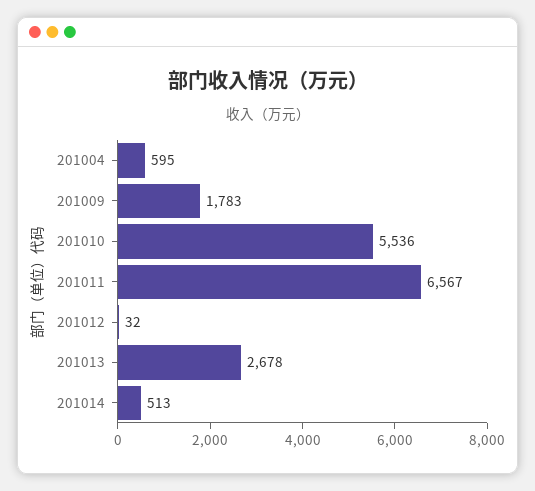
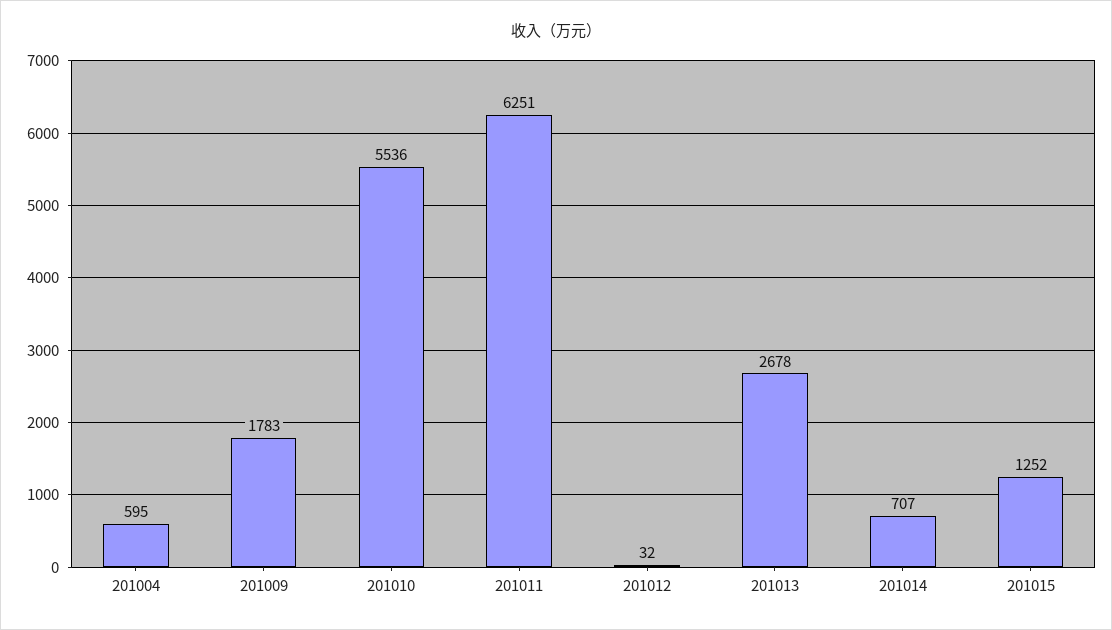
201011: 6567 -> 6251
201014: 513 -> 707
201015: none -> 1252

